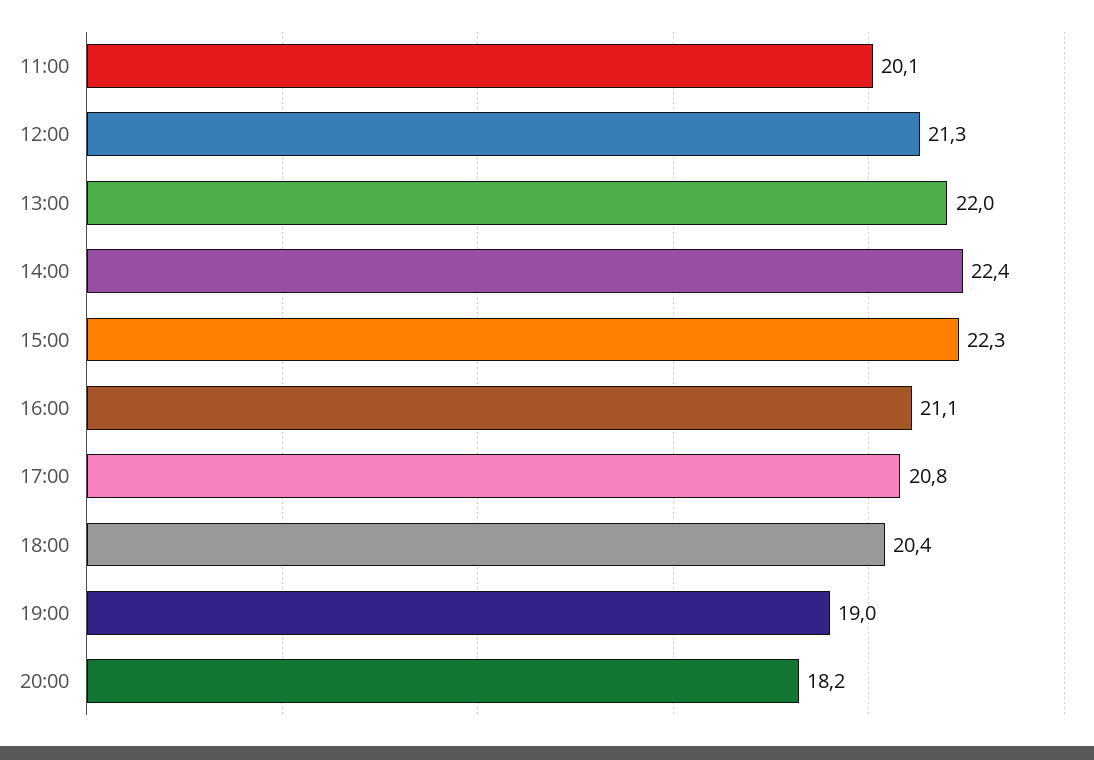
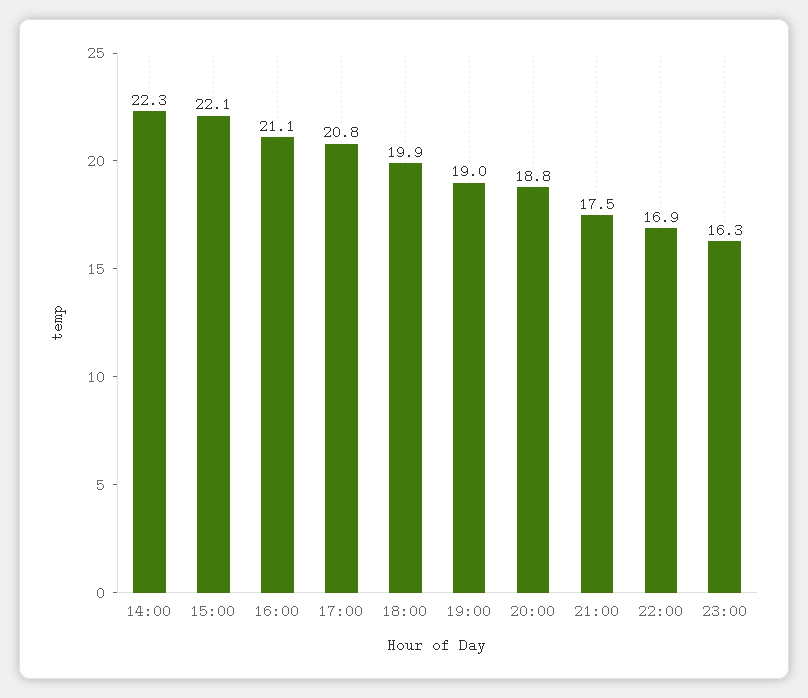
11:00: 20.1 -> none
12:00: 21.3 -> none
13:00: 22 -> none
14:00: 22.4 -> 22.3
15:00: 22.3 -> 22.1
18:00: 20.4 -> 19.9
20:00: 18.2 -> 18.8
21:00: none -> 17.5
22:00: none -> 16.9
23:00: none -> 16.3

